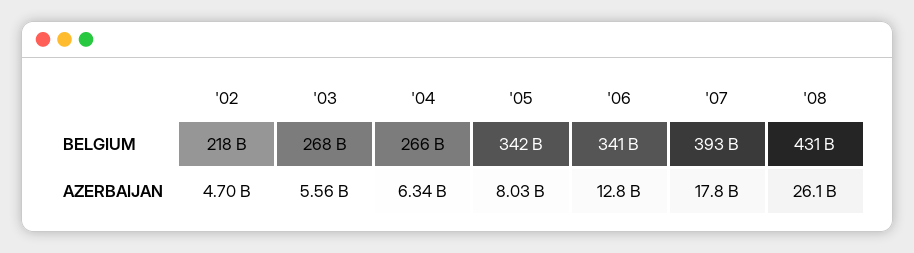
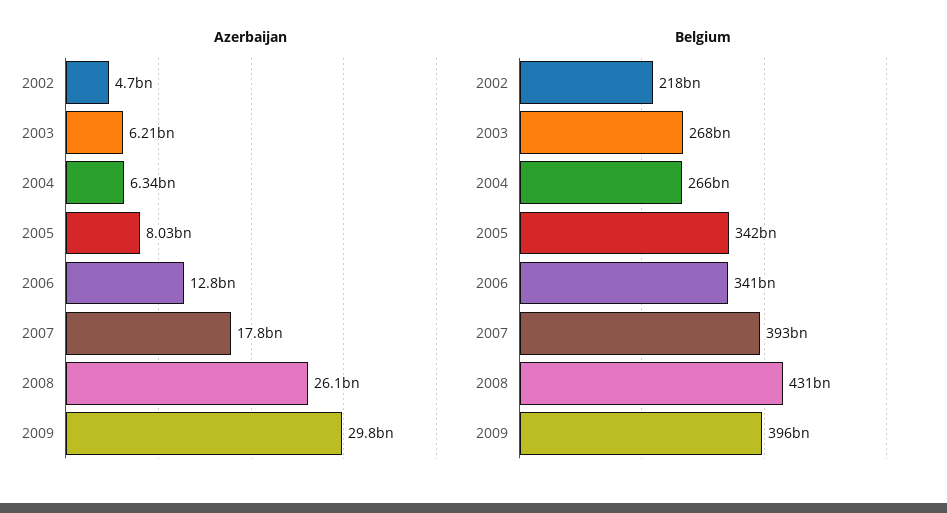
AZERBAIJAN, '03: 5560000000 -> 6210000000
AZERBAIJAN, 2009: none -> 29800000000
BELGIUM, 2009: none -> 396000000000

